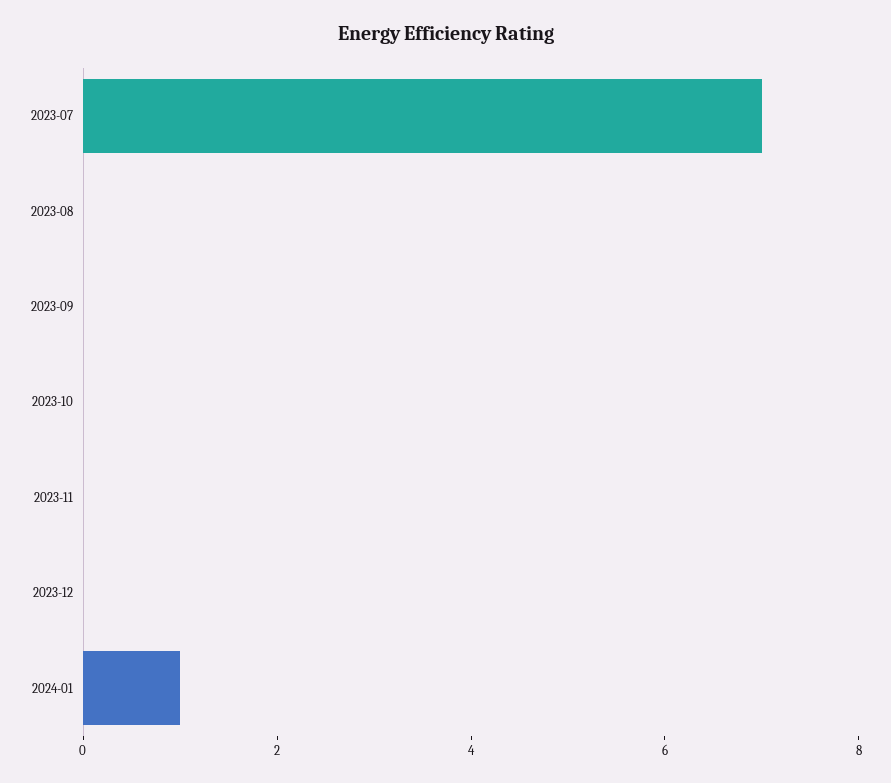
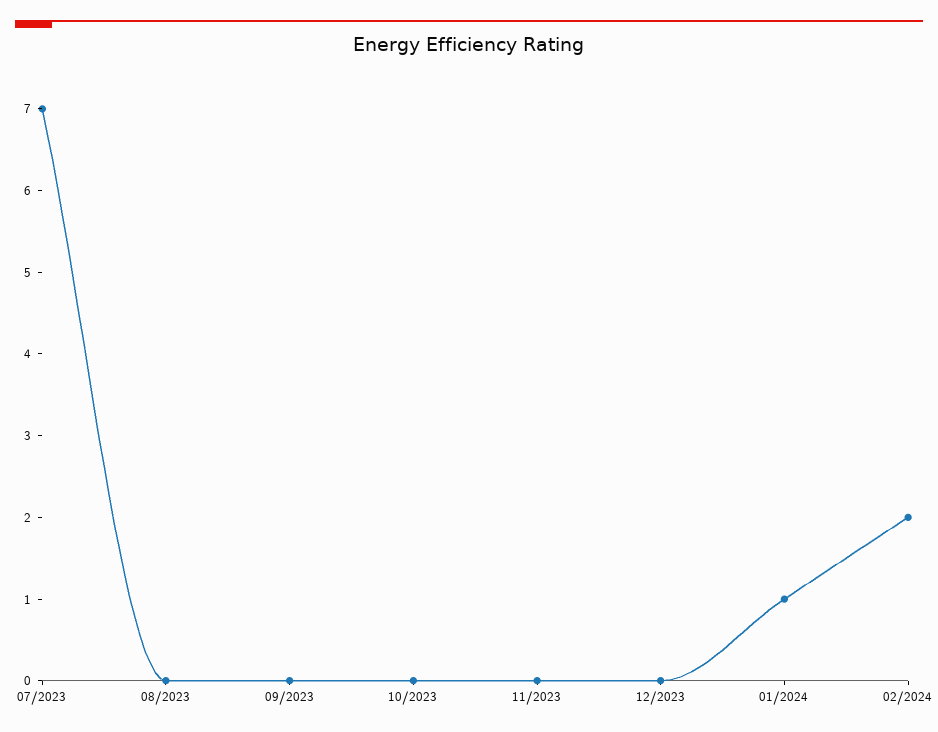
02/2024: none -> 2

